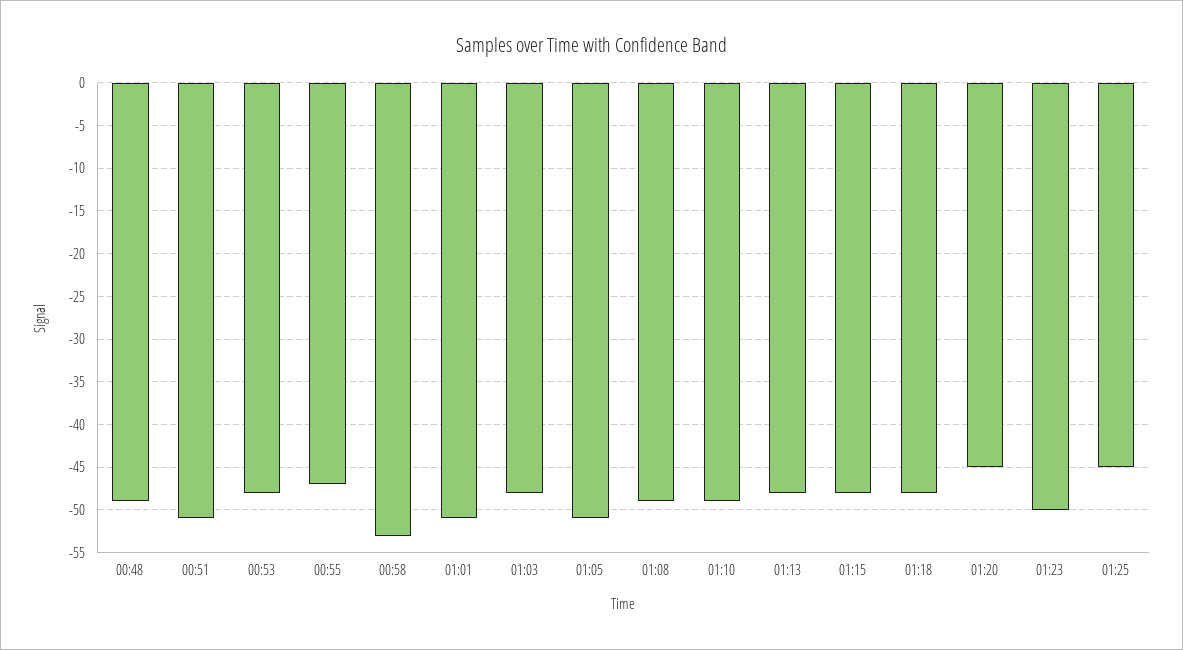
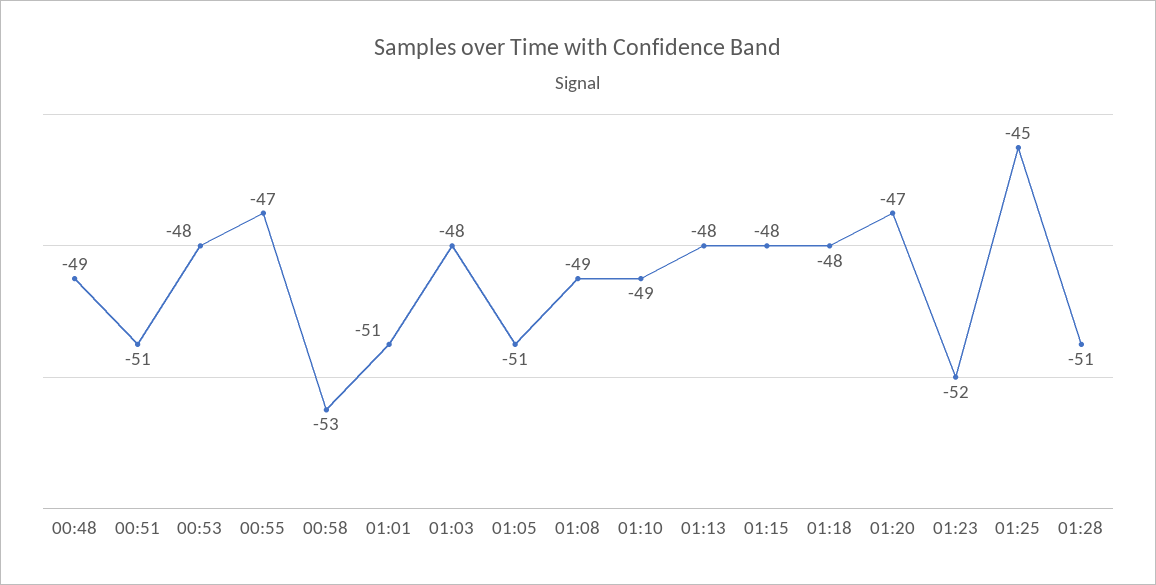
01:20: -45 -> -47
01:23: -50 -> -52
01:28: none -> -51

